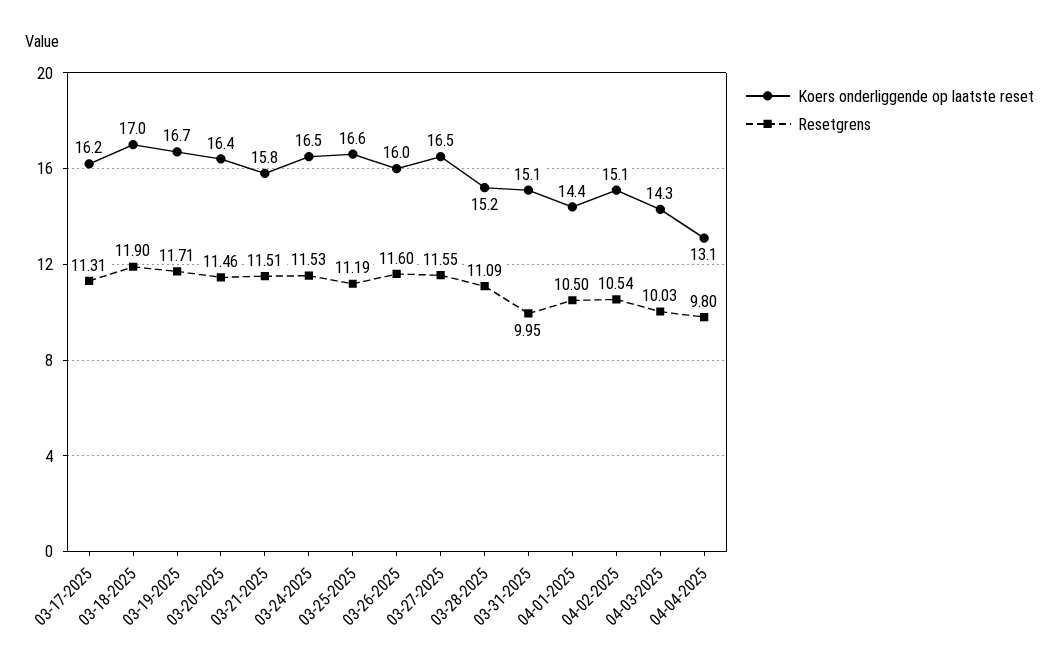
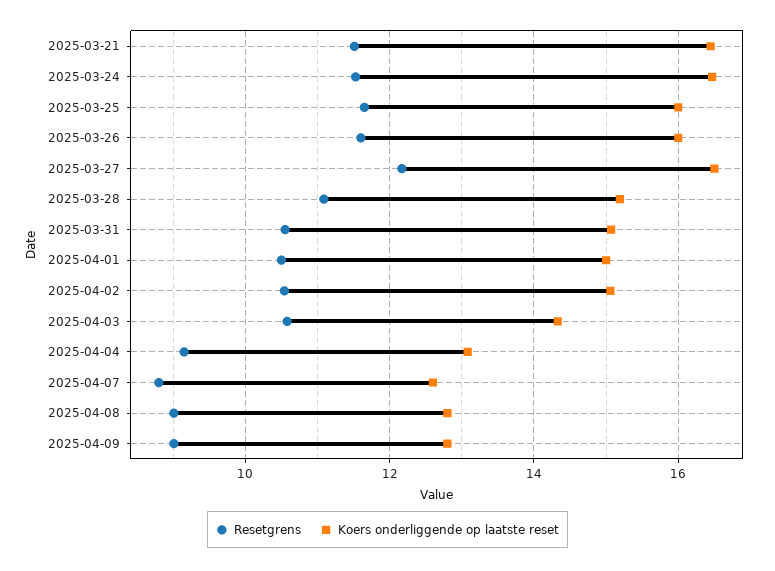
Koers onderliggende op laatste reset, 03-17-2025: 16.2 -> none
Resetgrens, 03-17-2025: 11.31 -> none
Koers onderliggende op laatste reset, 03-18-2025: 17 -> none
Resetgrens, 03-18-2025: 11.9 -> none
Koers onderliggende op laatste reset, 03-19-2025: 16.7 -> none
Resetgrens, 03-19-2025: 11.71 -> none
Koers onderliggende op laatste reset, 03-20-2025: 16.4 -> none
Resetgrens, 03-20-2025: 11.46 -> none
Koers onderliggende op laatste reset, 03-21-2025: 15.8 -> 16.4
Koers onderliggende op laatste reset, 03-25-2025: 16.6 -> 16
Resetgrens, 03-25-2025: 11.19 -> 11.6
Resetgrens, 03-27-2025: 11.55 -> 12.2
Resetgrens, 03-31-2025: 9.95 -> 10.6
Koers onderliggende op laatste reset, 04-01-2025: 14.4 -> 15
Resetgrens, 04-03-2025: 10.03 -> 10.6
Resetgrens, 04-04-2025: 9.8 -> 9.2
Resetgrens, 2025-04-07: none -> 8.8
Koers onderliggende op laatste reset, 2025-04-07: none -> 12.6
Resetgrens, 2025-04-08: none -> 9
Koers onderliggende op laatste reset, 2025-04-08: none -> 12.8
Resetgrens, 2025-04-09: none -> 9
Koers onderliggende op laatste reset, 2025-04-09: none -> 12.8

